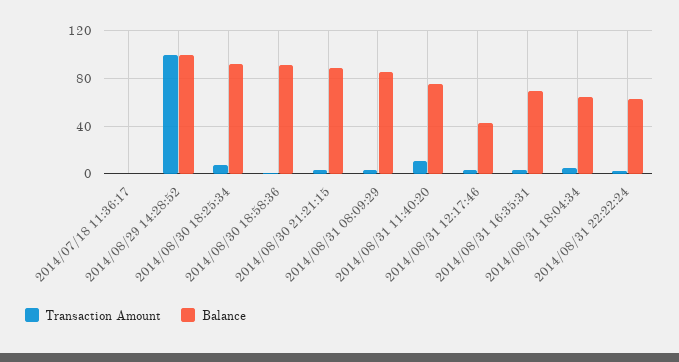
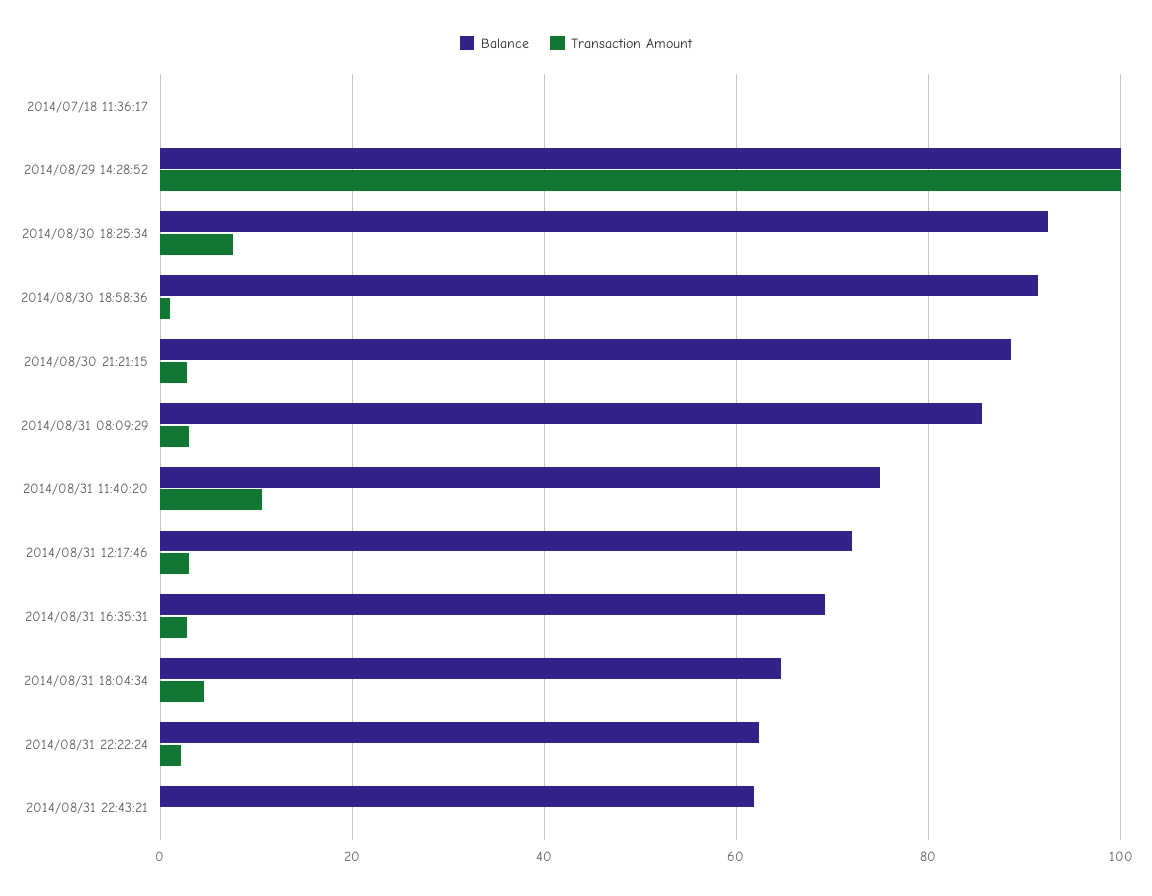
Balance, 2014/08/31 12:17:46: 40 -> 72
Balance, 2014/08/31 22:43:21: none -> 62
Transaction Amount, 2014/08/31 22:43:21: none -> 0

